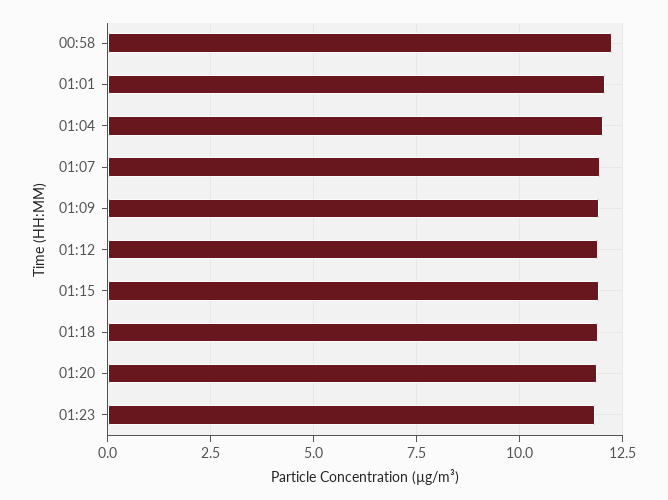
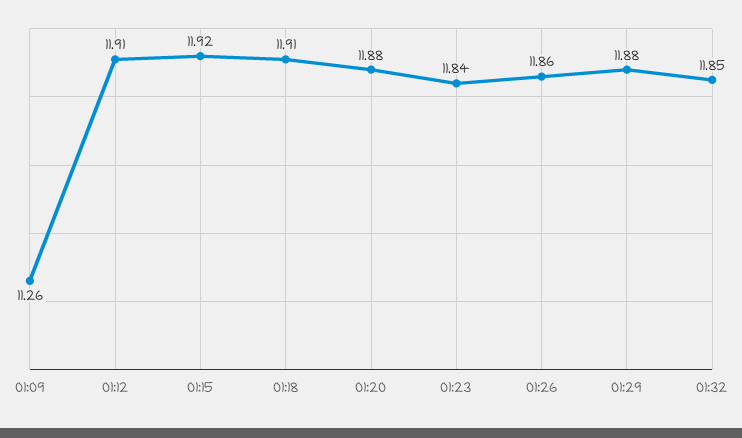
00:58: 12.25 -> none
01:01: 12 -> none
01:04: 12 -> none
01:07: 12 -> none
01:09: 12 -> 11.26
01:26: none -> 11.86
01:29: none -> 11.88
01:32: none -> 11.85

